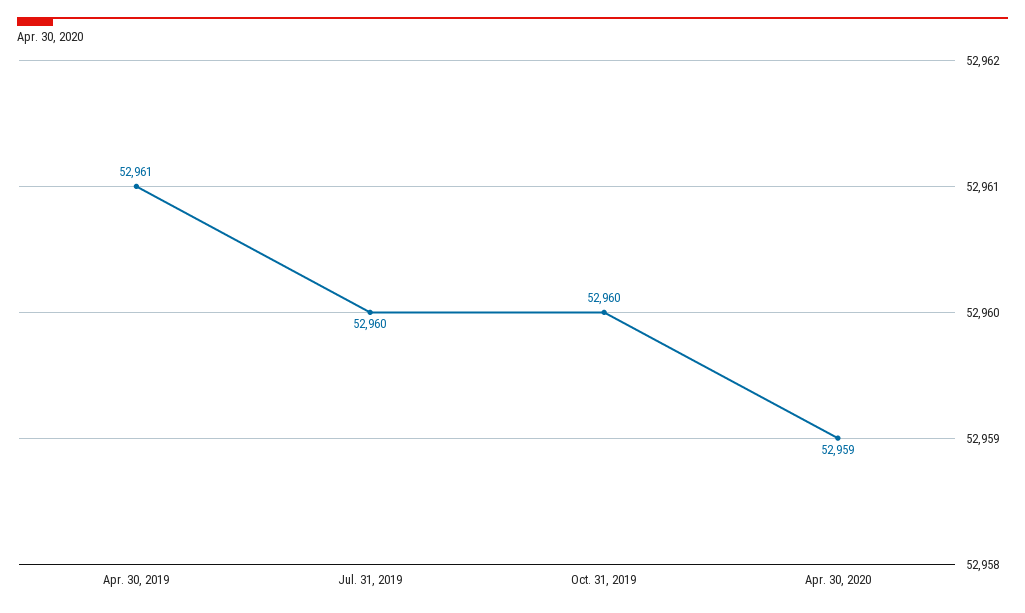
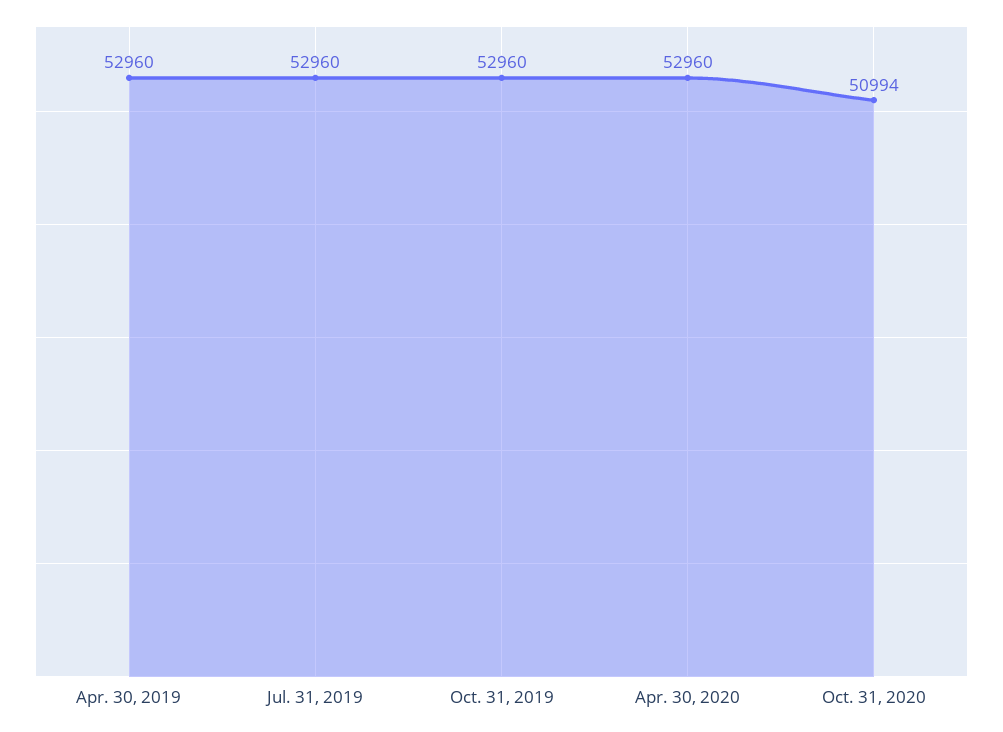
Apr. 30, 2019: 52961 -> 52960
Apr. 30, 2020: 52959 -> 52960
Oct. 31, 2020: none -> 50994

